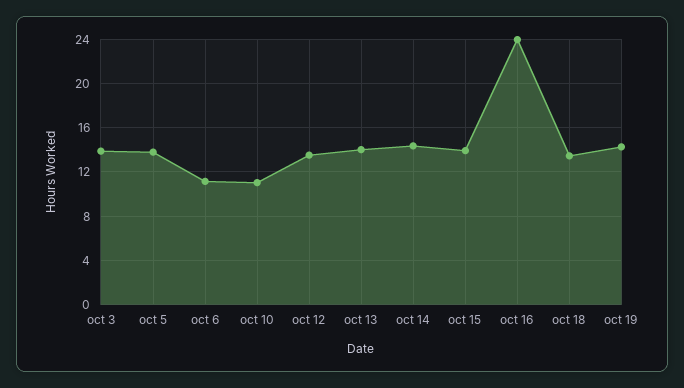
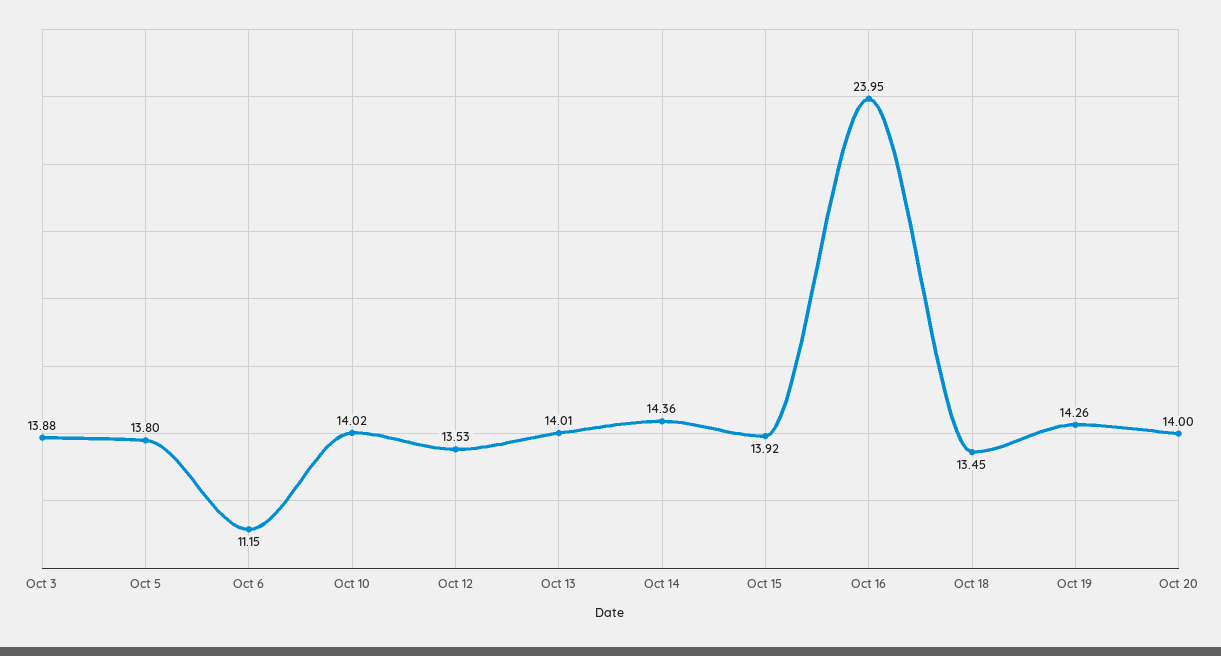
oct 10: 11 -> 14.02
Oct 20: none -> 14

